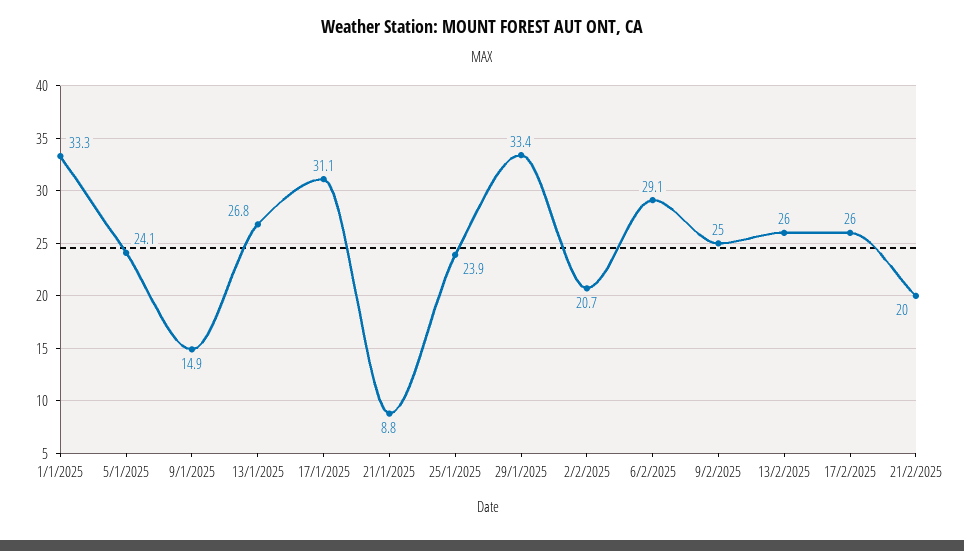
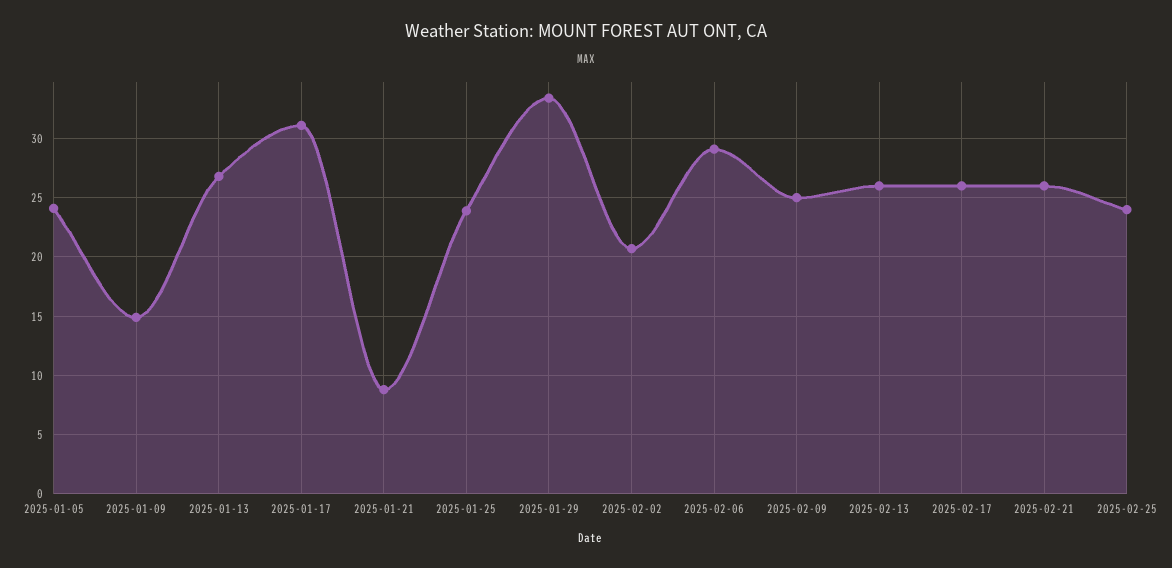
1/1/2025: 33.3 -> none
21/2/2025: 20 -> 26
2025-02-25: none -> 24

